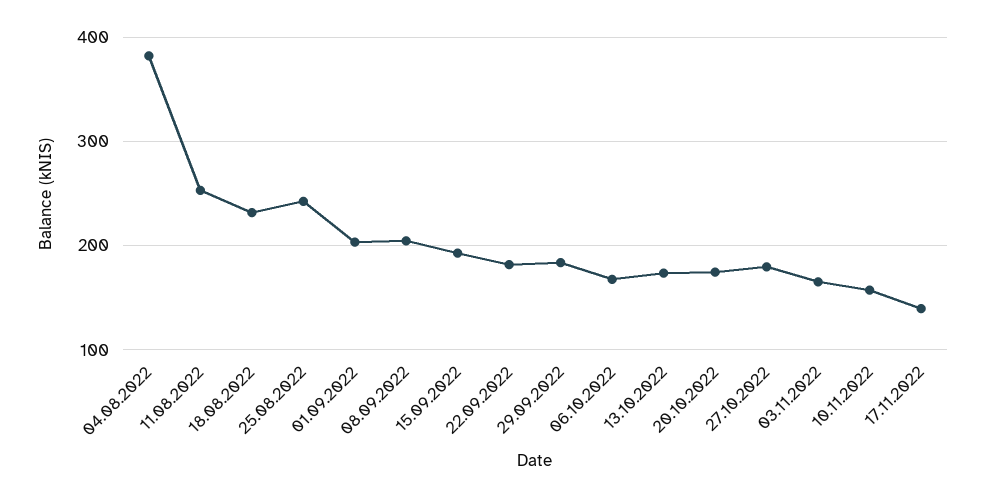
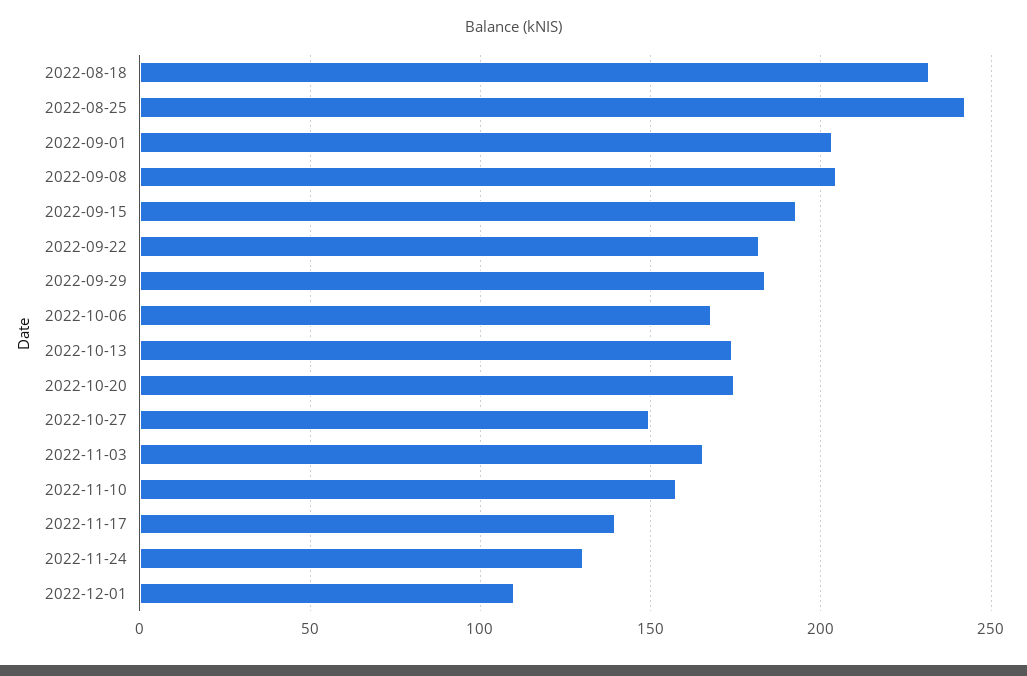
04.08.2022: 380 -> none
11.08.2022: 250 -> none
27.10.2022: 180 -> 150
2022-11-24: none -> 130
2022-12-01: none -> 110

